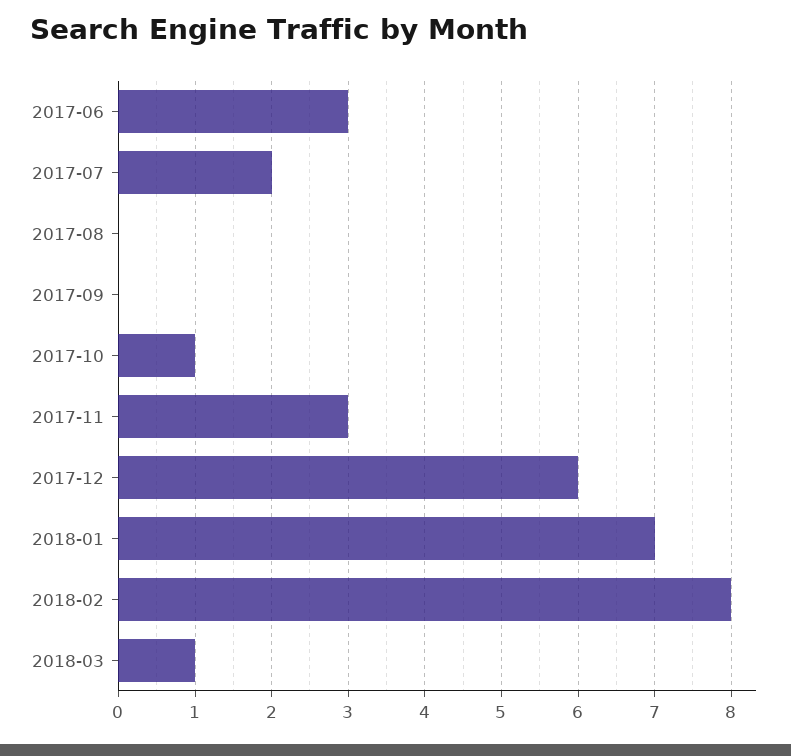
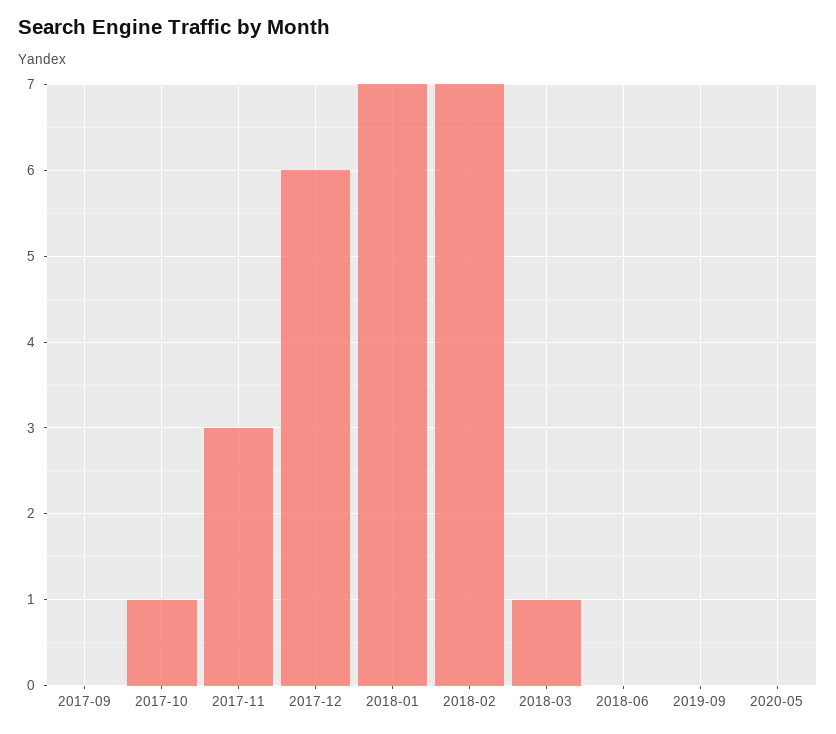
2017-06: 3 -> none
2017-07: 2 -> none
2017-08: 0 -> none
2018-02: 8 -> 7
2018-06: none -> 0
2019-09: none -> 0
2020-05: none -> 0

